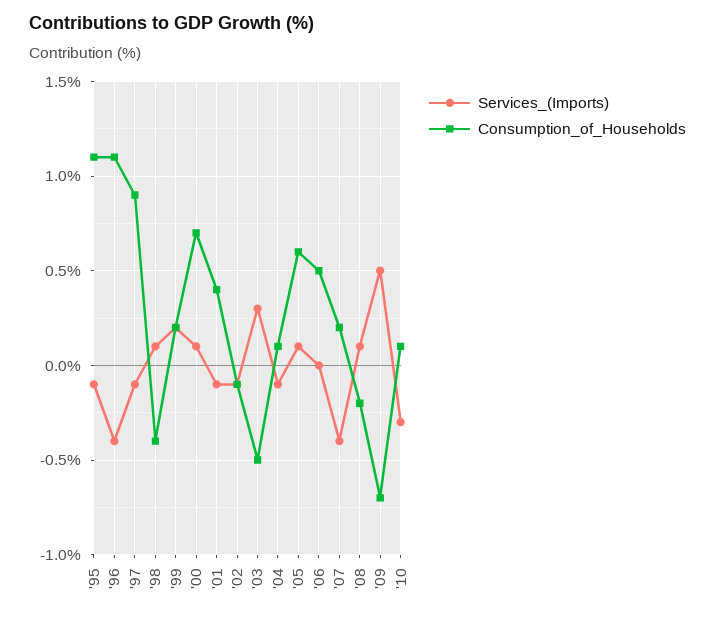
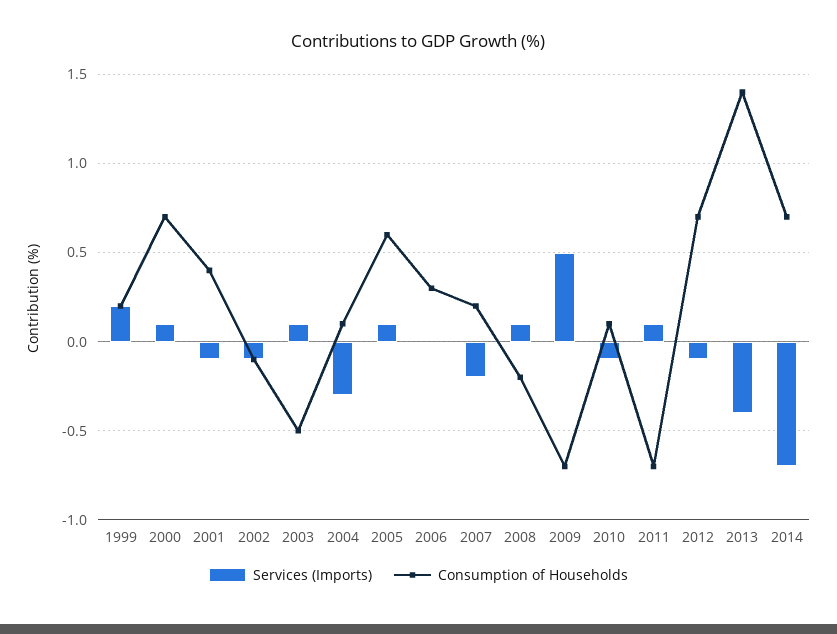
Services_(Imports), '95: -0.1 -> none
Consumption_of_Households, '95: 1.1 -> none
Services_(Imports), '96: -0.4 -> none
Consumption_of_Households, '96: 1.1 -> none
Services_(Imports), '97: -0.1 -> none
Consumption_of_Households, '97: 0.9 -> none
Services_(Imports), '98: 0.1 -> none
Consumption_of_Households, '98: -0.4 -> none
Services_(Imports), '03: 0.3 -> 0.1
Services_(Imports), '04: -0.1 -> -0.3
Consumption_of_Households, '06: 0.5 -> 0.3
Services_(Imports), '07: -0.4 -> -0.2
Services_(Imports), '10: -0.3 -> -0.1
Services_(Imports), 2011: none -> 0.1
Consumption_of_Households, 2011: none -> -0.7
Services_(Imports), 2012: none -> -0.1
Consumption_of_Households, 2012: none -> 0.7
Services_(Imports), 2013: none -> -0.4
Consumption_of_Households, 2013: none -> 1.4
Services_(Imports), 2014: none -> -0.7
Consumption_of_Households, 2014: none -> 0.7

